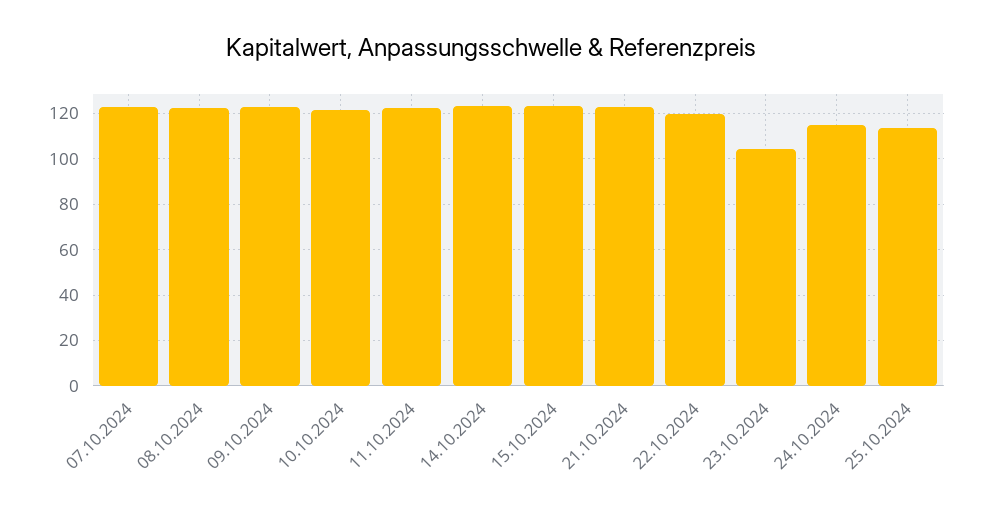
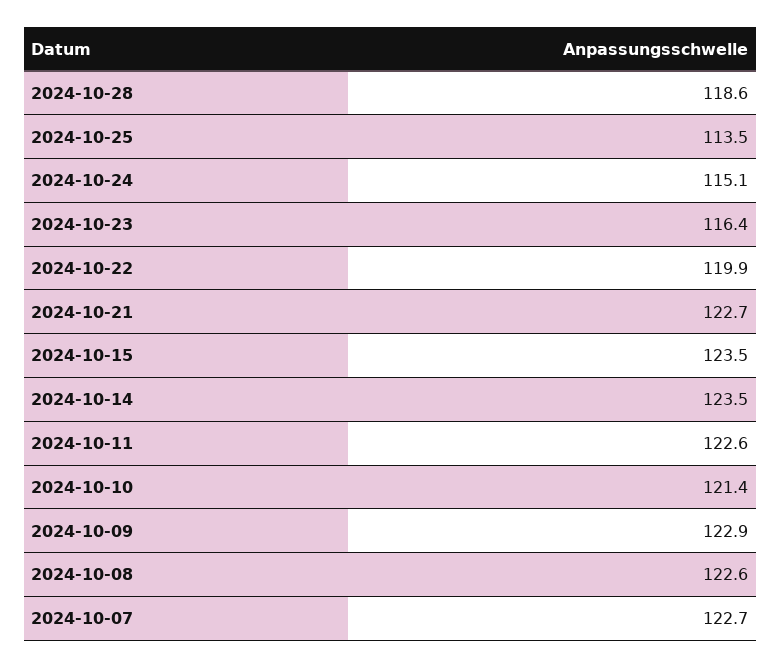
23.10.2024: 105 -> 116.4
2024-10-28: none -> 118.6

